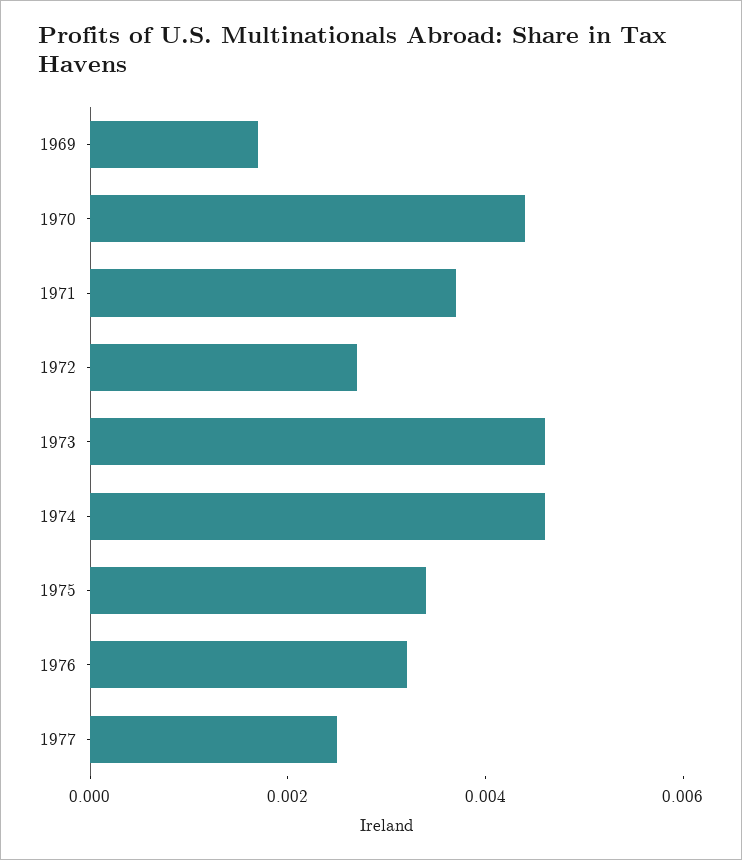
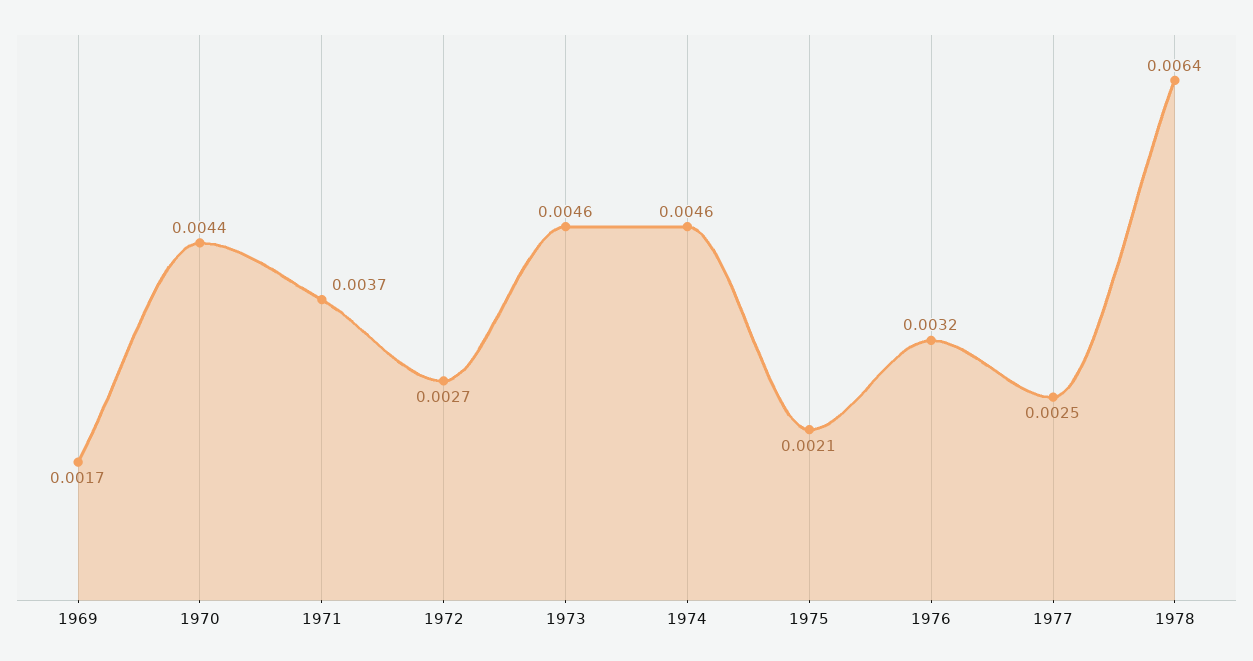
1975: 0.0035 -> 0.0021
1978: none -> 0.0064

